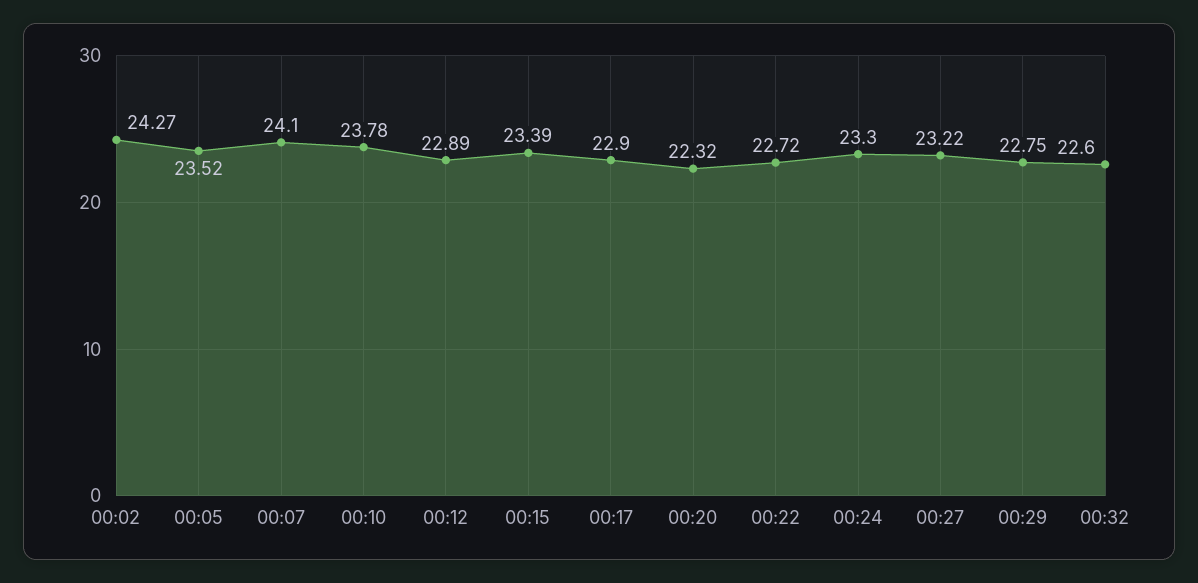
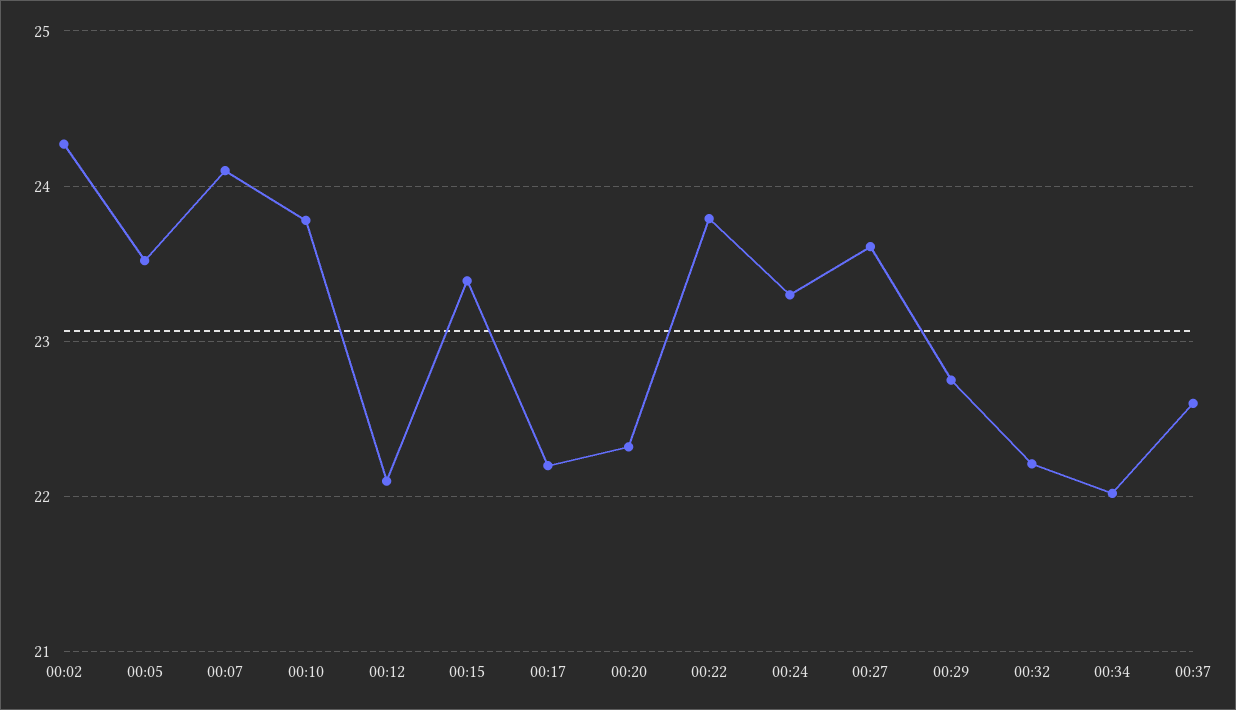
00:12: 22.89 -> 22.1
00:17: 22.9 -> 22.2
00:22: 22.72 -> 23.8
00:27: 23.22 -> 23.6
00:32: 22.6 -> 22.2
00:34: none -> 22
00:37: none -> 22.6

